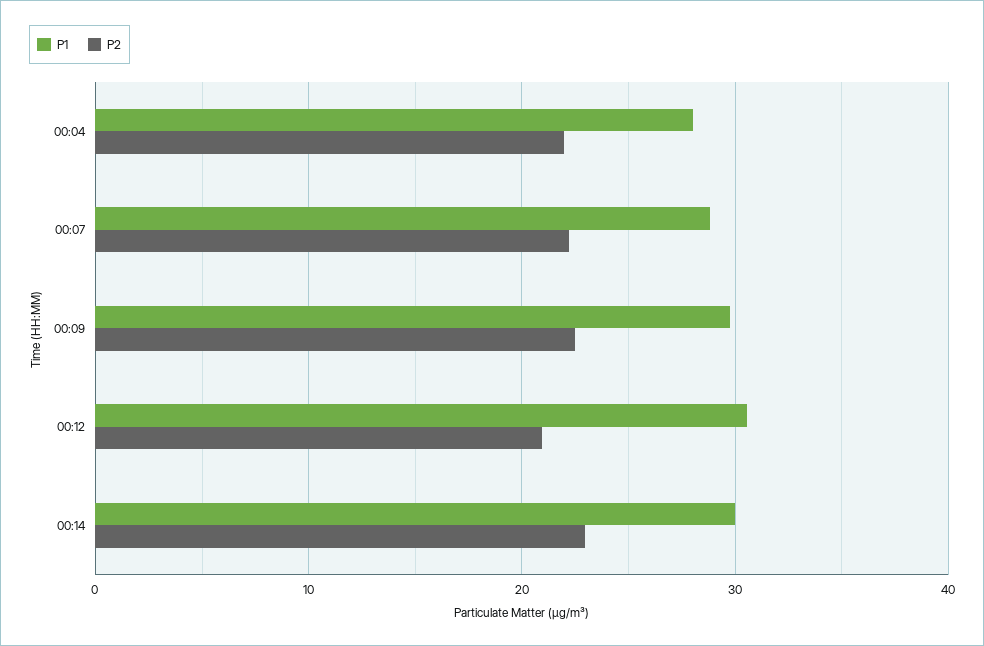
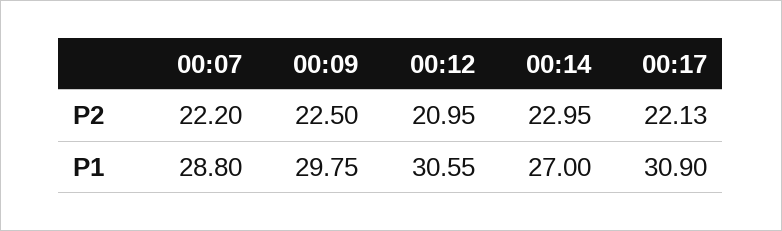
P1, 00:04: 28 -> none
P2, 00:04: 22 -> none
P1, 00:14: 30 -> 27
P2, 00:17: none -> 22.13
P1, 00:17: none -> 30.9

